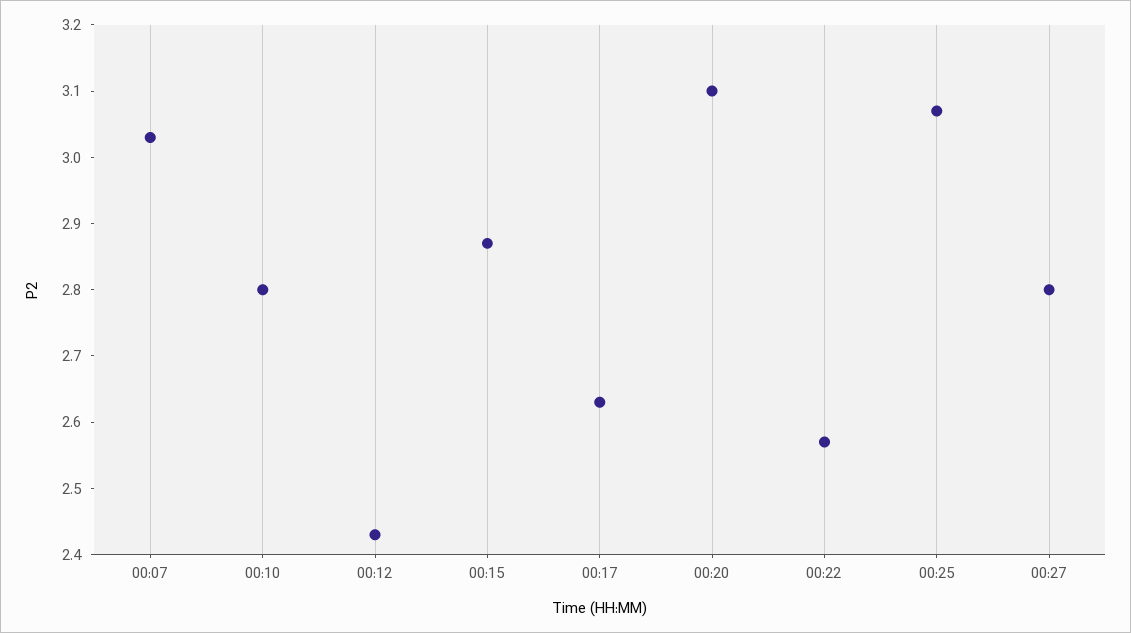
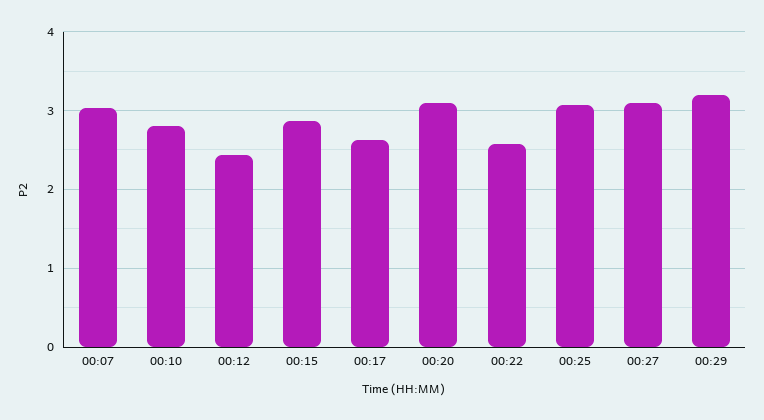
00:27: 2.8 -> 3.1
00:29: none -> 3.2

